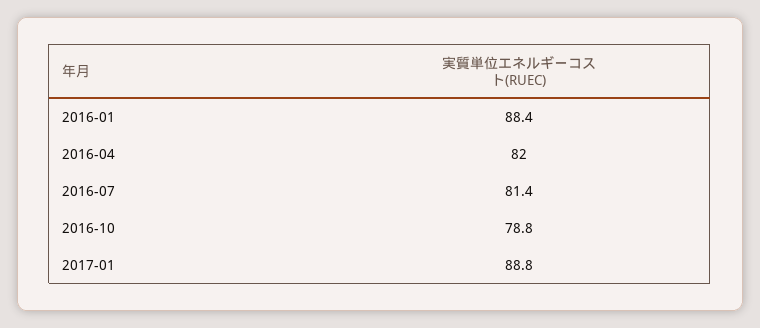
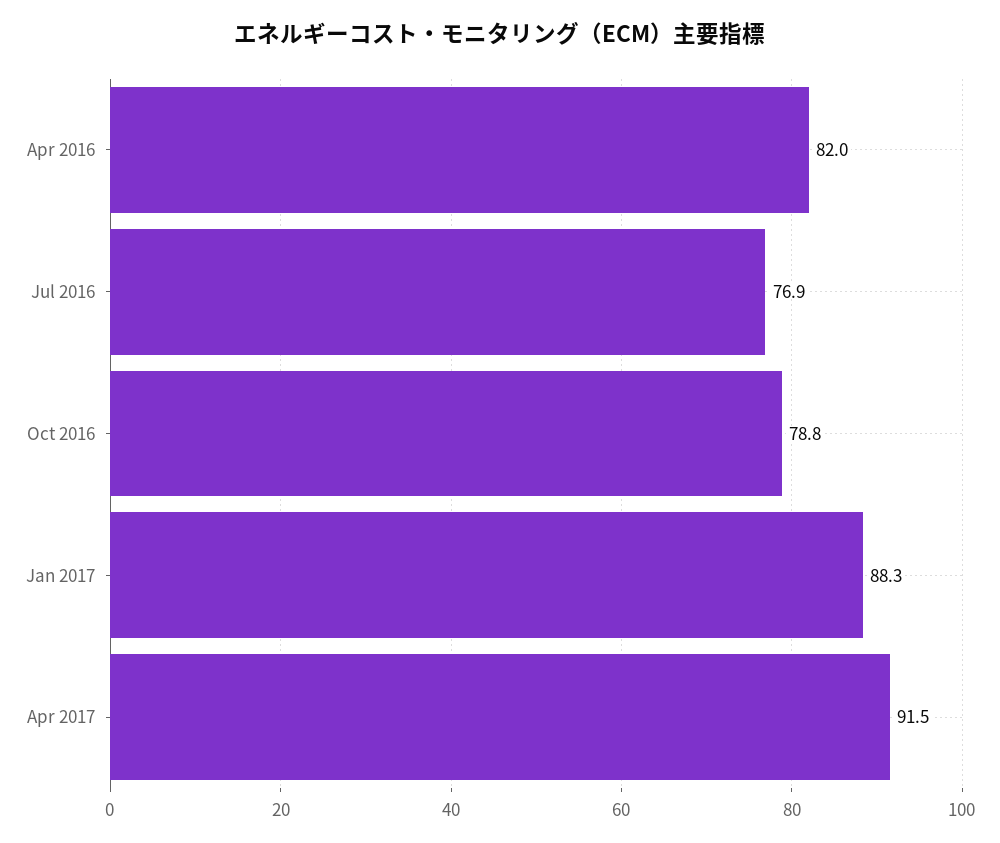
2016-01: 88.4 -> none
2016-07: 81.4 -> 76.9
2017-01: 88.8 -> 88.3
Apr 2017: none -> 91.5

